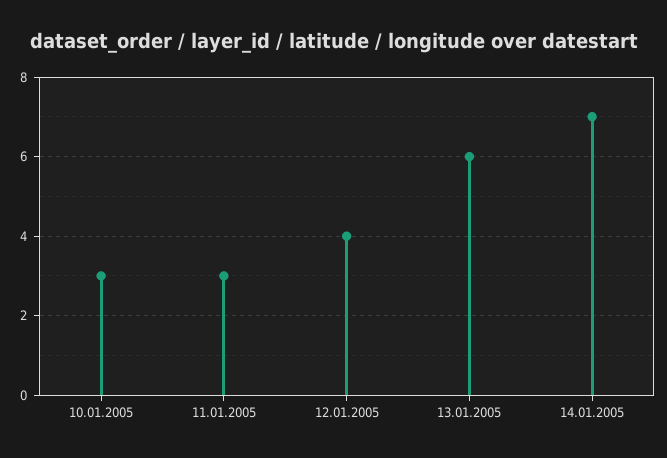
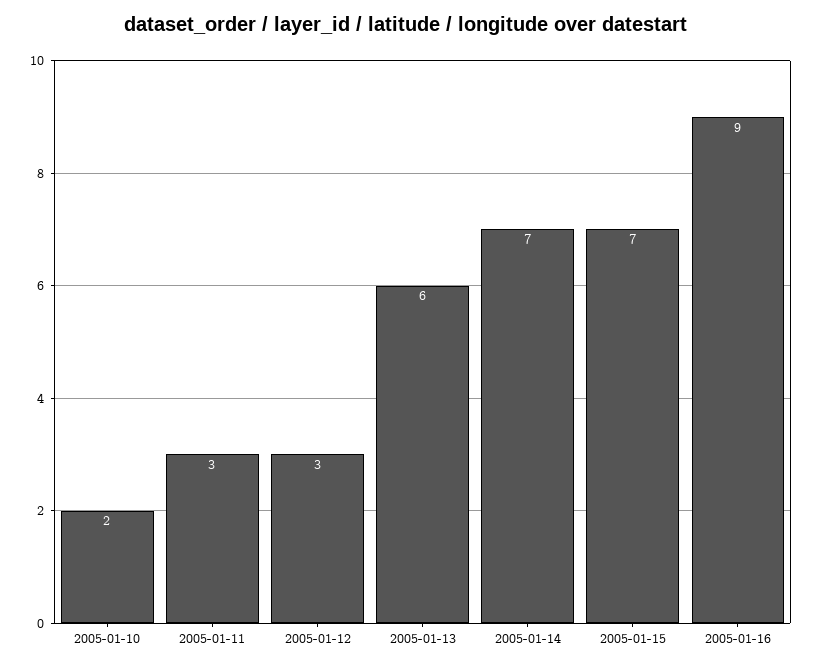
10.01.2005: 3 -> 2
12.01.2005: 4 -> 3
2005-01-15: none -> 7
2005-01-16: none -> 9

